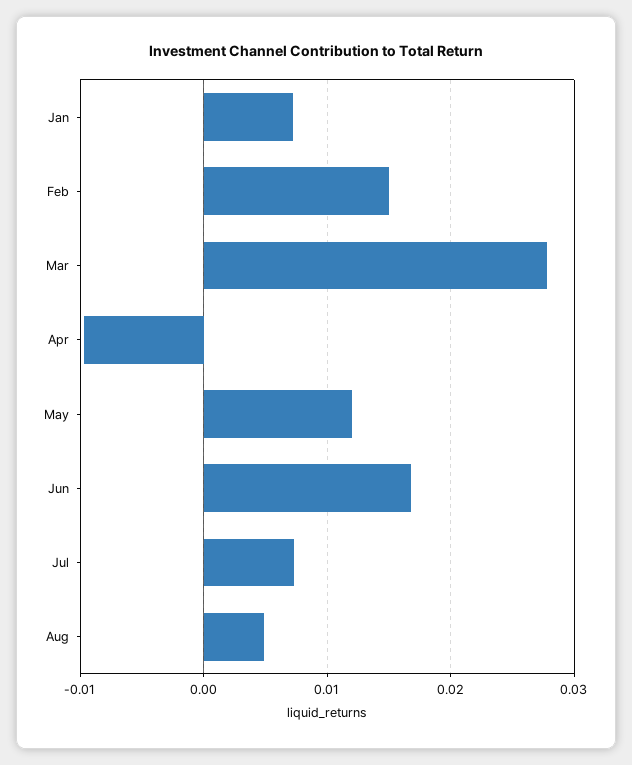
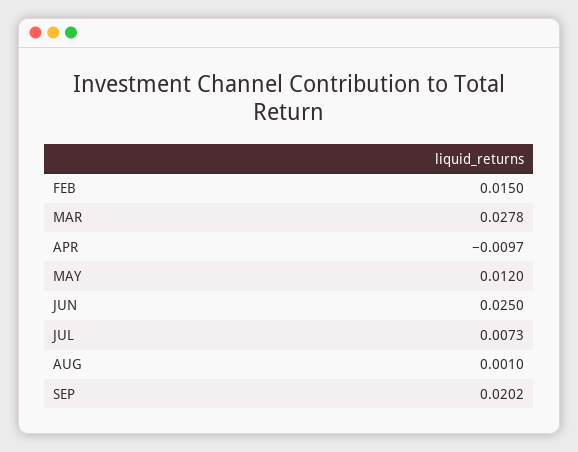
Jan: 0.007 -> none
Jun: 0.017 -> 0.025
Aug: 0.005 -> 0.001
SEP: none -> 0.0202

